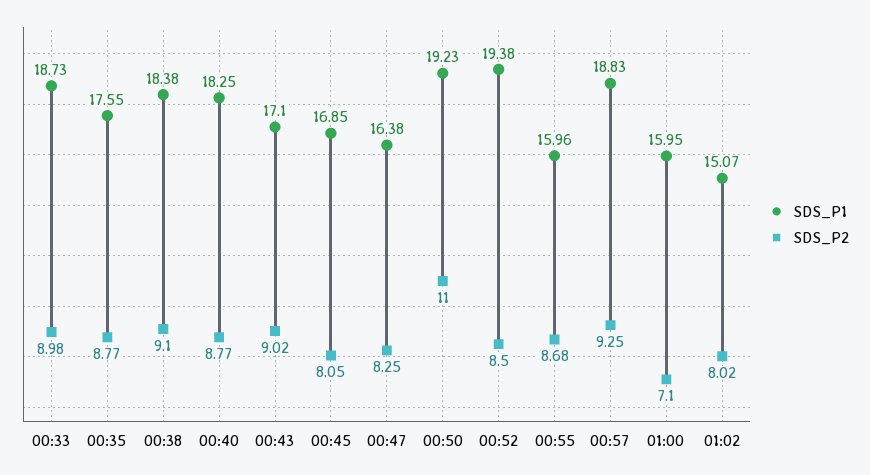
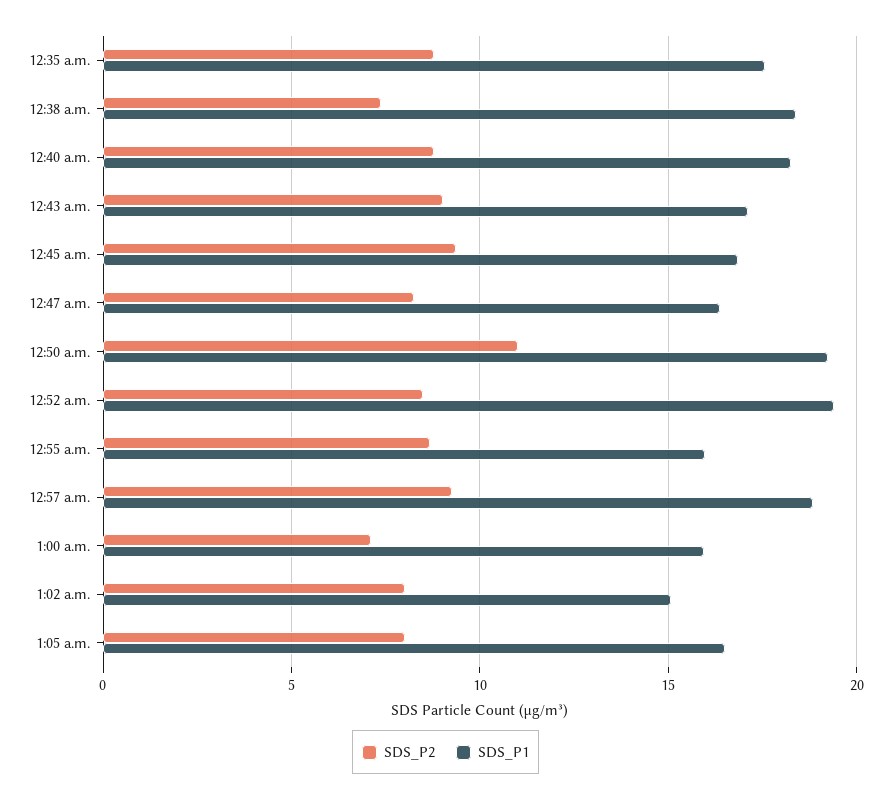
SDS_P1, 00:33: 18.73 -> none
SDS_P2, 00:33: 8.98 -> none
SDS_P2, 00:38: 9.1 -> 7.5
SDS_P2, 00:45: 8.05 -> 9.5
SDS_P2, 1:05 a.m.: none -> 8
SDS_P1, 1:05 a.m.: none -> 16.5

